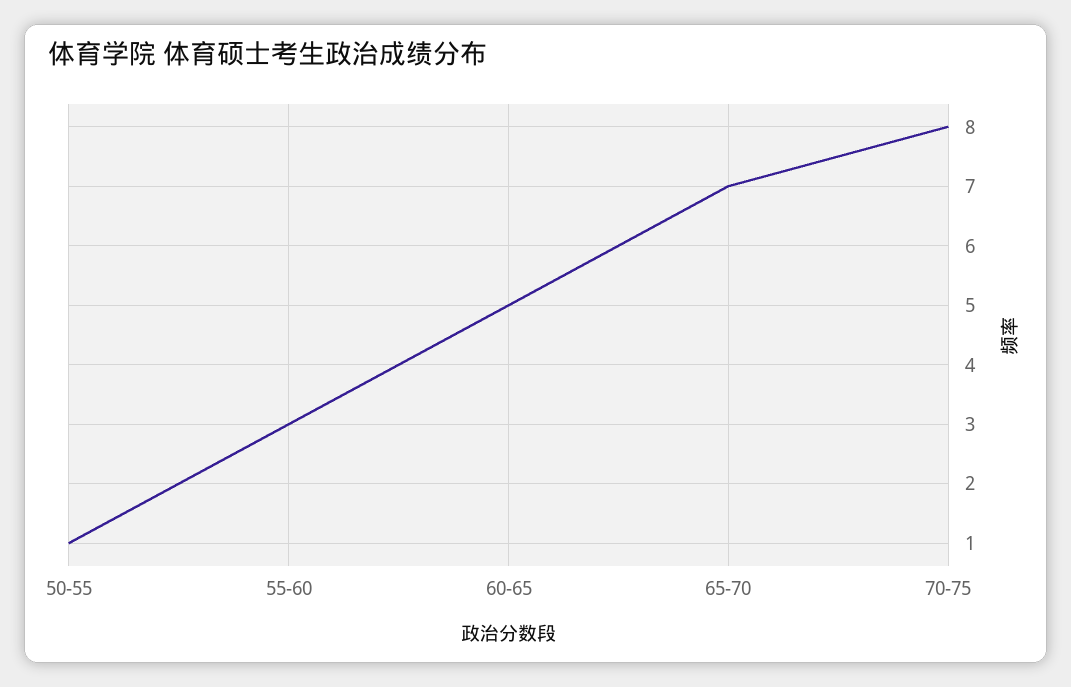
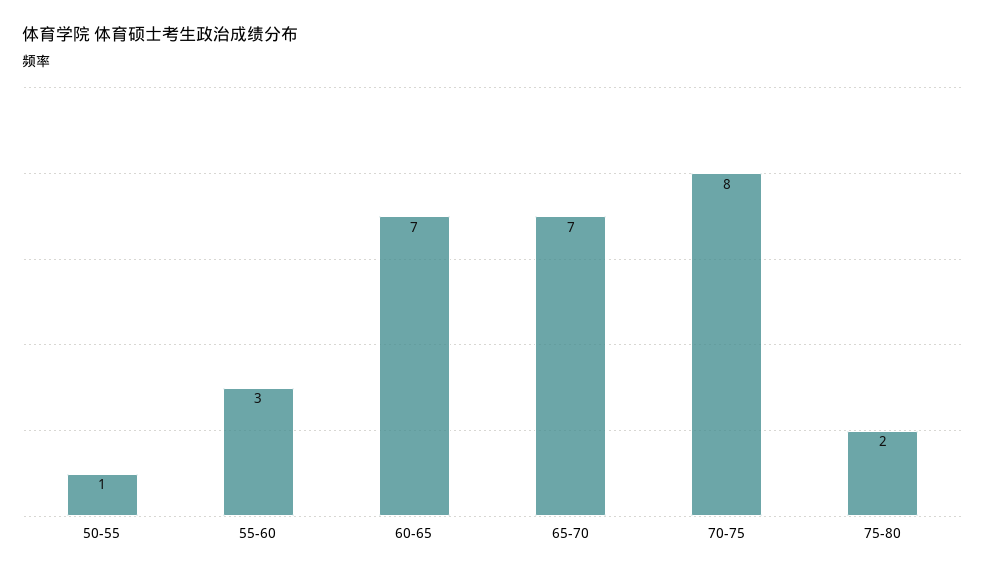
60-65: 5 -> 7
75-80: none -> 2

